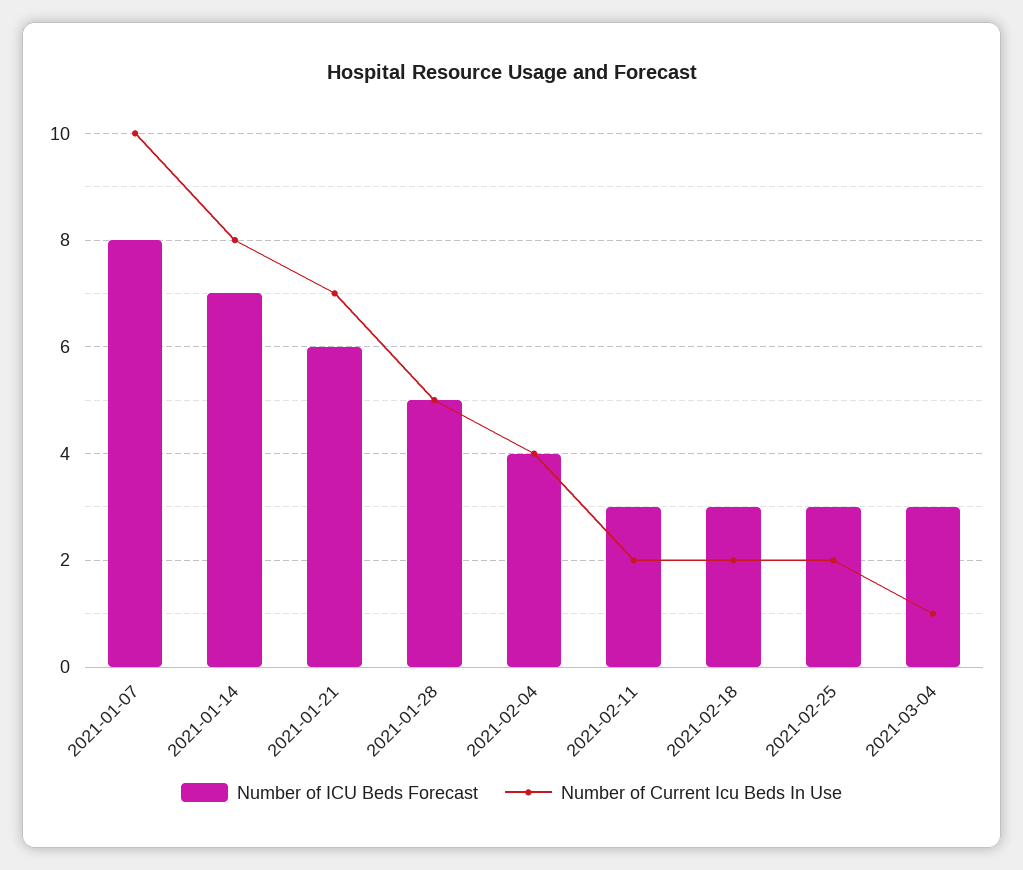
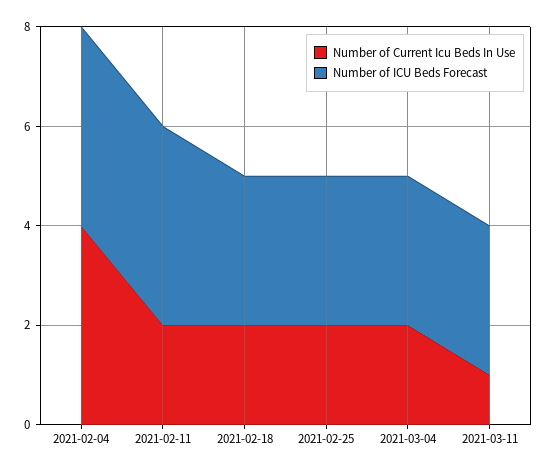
Number of ICU Beds Forecast, 2021-01-07: 8 -> none
Number of Current Icu Beds In Use, 2021-01-07: 10 -> none
Number of ICU Beds Forecast, 2021-01-14: 7 -> none
Number of Current Icu Beds In Use, 2021-01-14: 8 -> none
Number of ICU Beds Forecast, 2021-01-21: 6 -> none
Number of Current Icu Beds In Use, 2021-01-21: 7 -> none
Number of ICU Beds Forecast, 2021-01-28: 5 -> none
Number of Current Icu Beds In Use, 2021-01-28: 5 -> none
Number of ICU Beds Forecast, 2021-02-11: 3 -> 4
Number of Current Icu Beds In Use, 2021-03-04: 1 -> 2
Number of Current Icu Beds In Use, 2021-03-11: none -> 1
Number of ICU Beds Forecast, 2021-03-11: none -> 3

